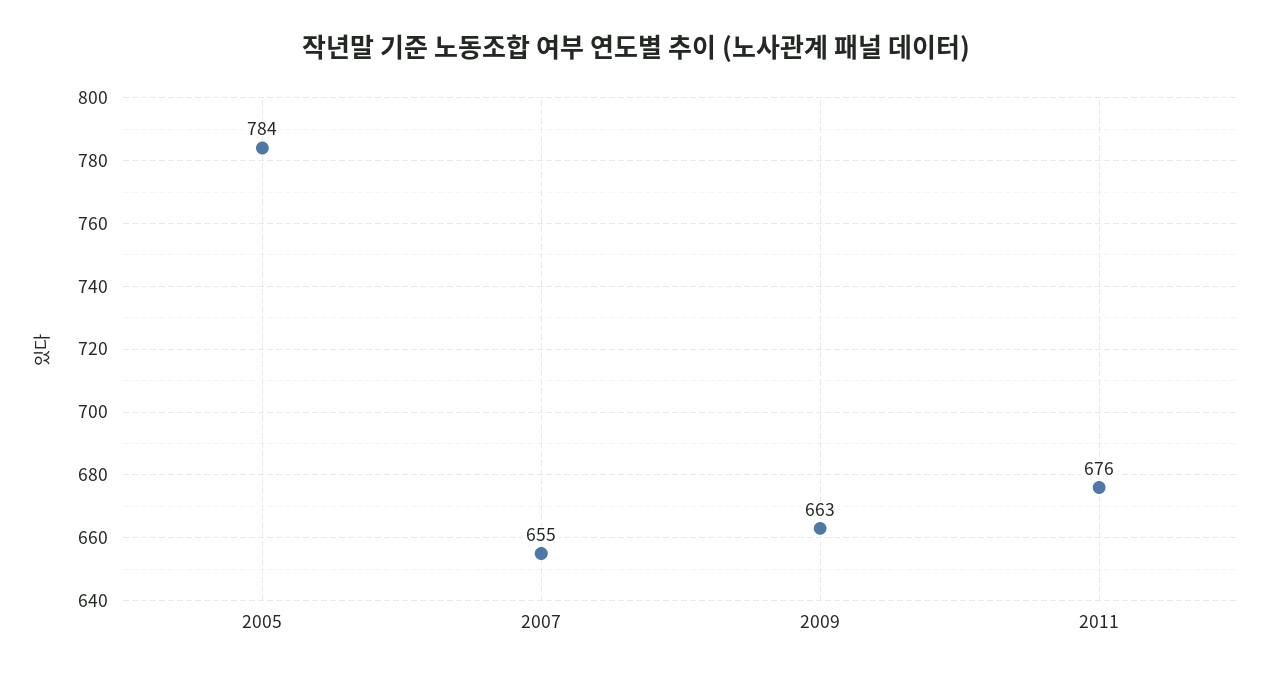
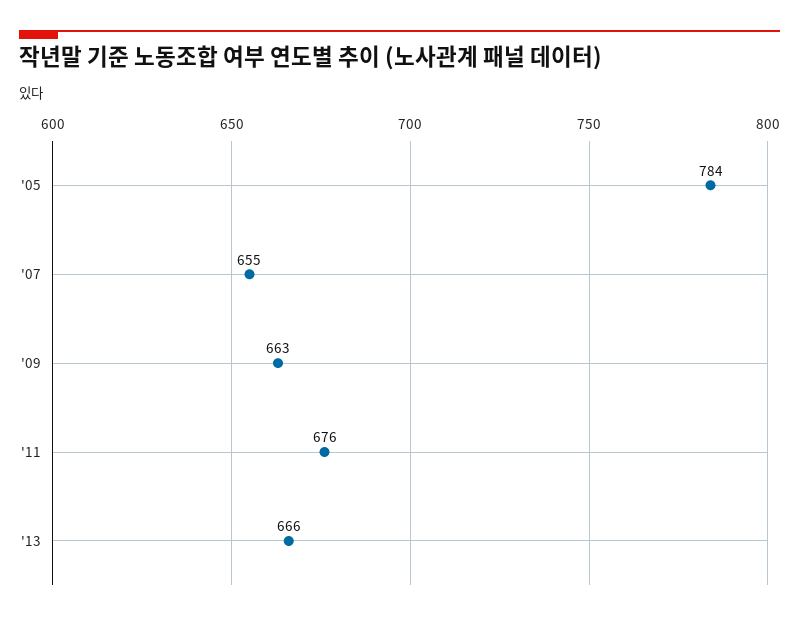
'13: none -> 666

